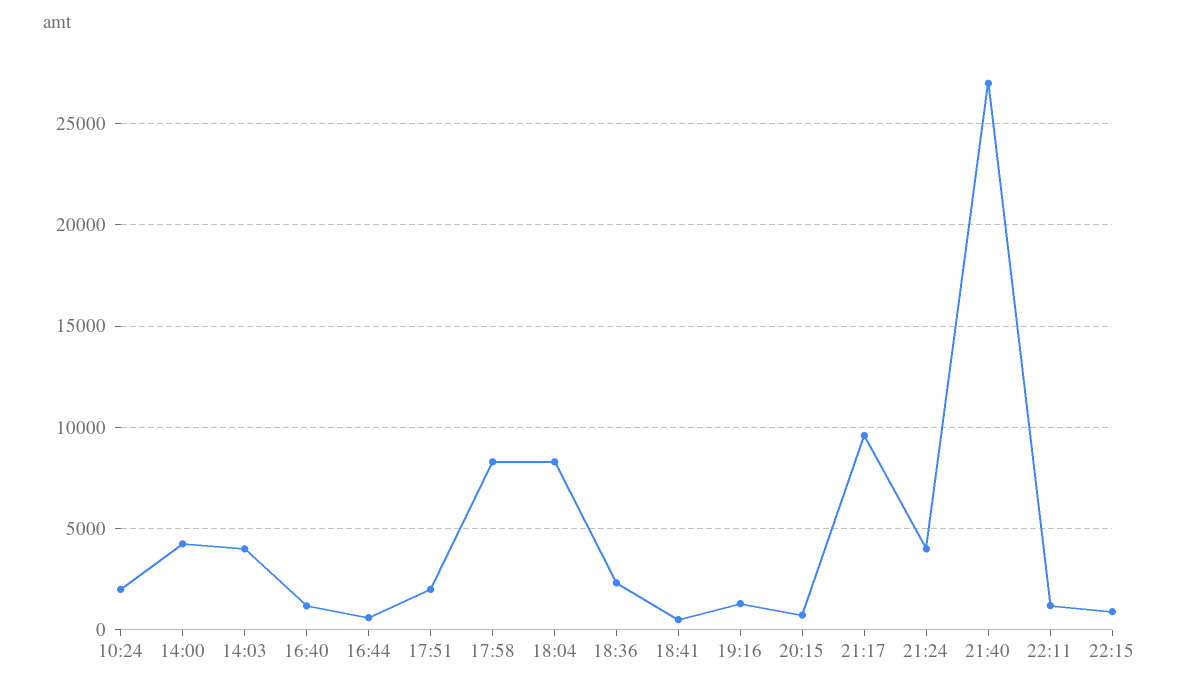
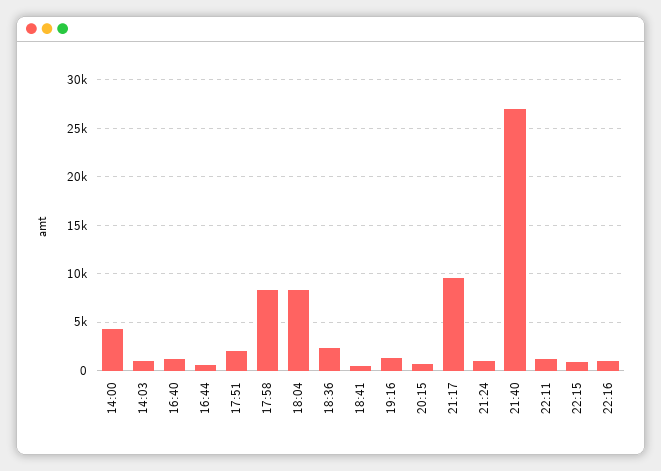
10:24: 2000 -> none
14:03: 4000 -> 1000
21:24: 4000 -> 1000
22:16: none -> 1000

